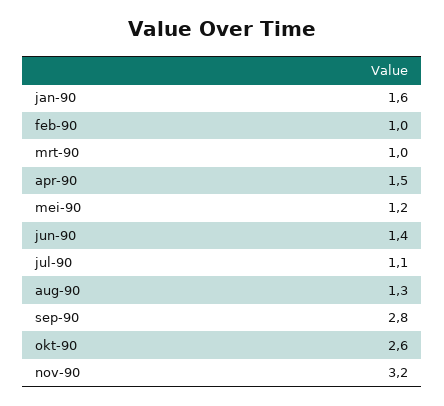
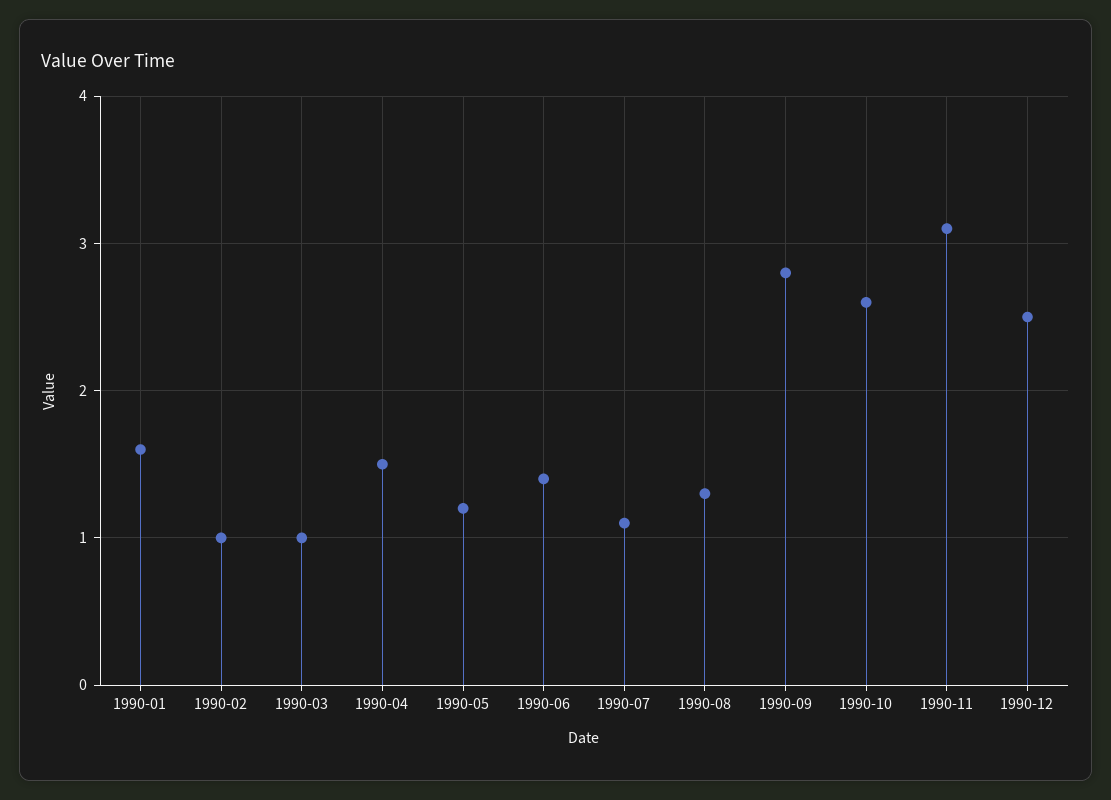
nov-90: 3.2 -> 3.1
1990-12: none -> 2.5

